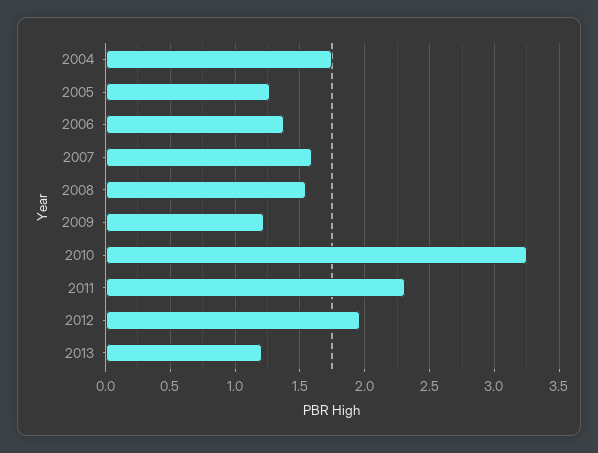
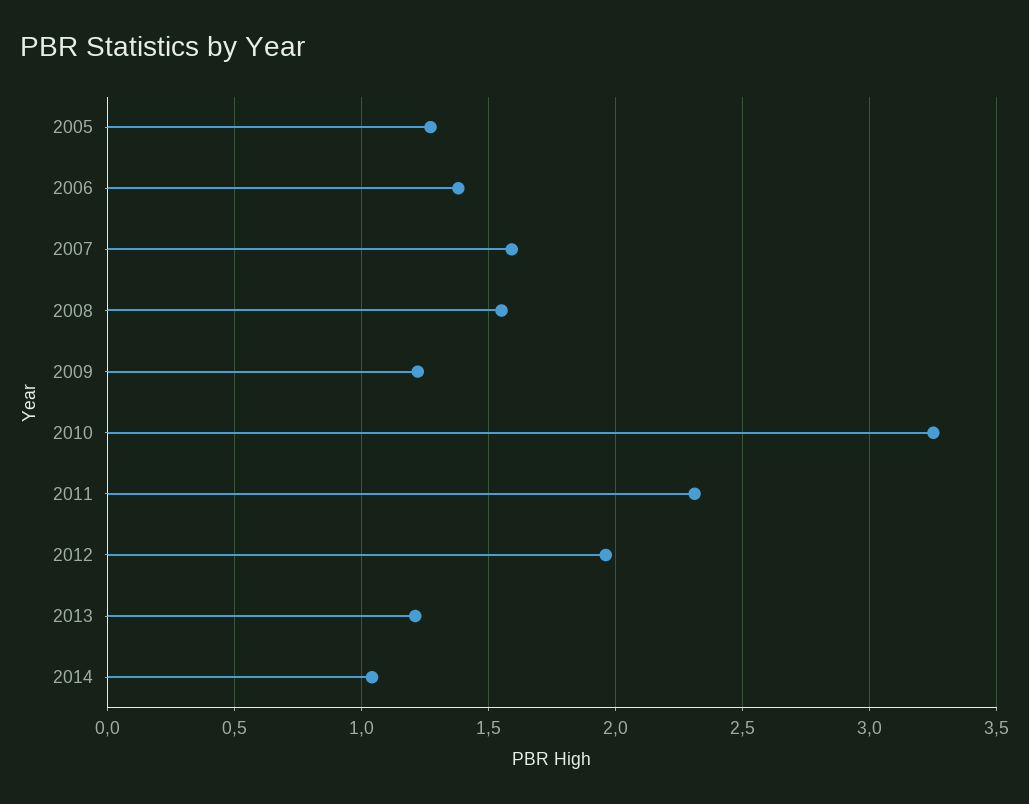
2004: 1.75 -> none
2014: none -> 1.05

